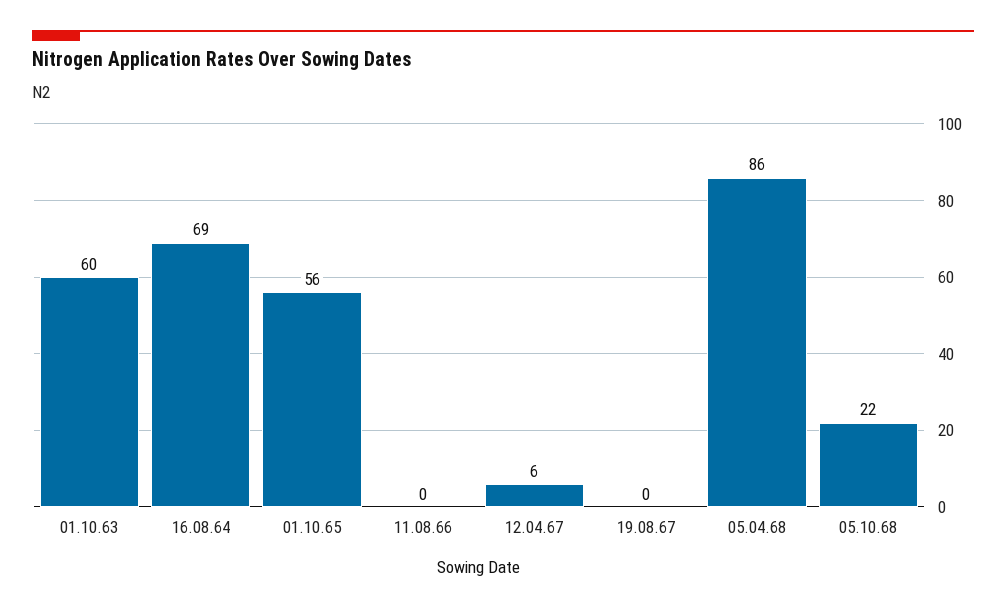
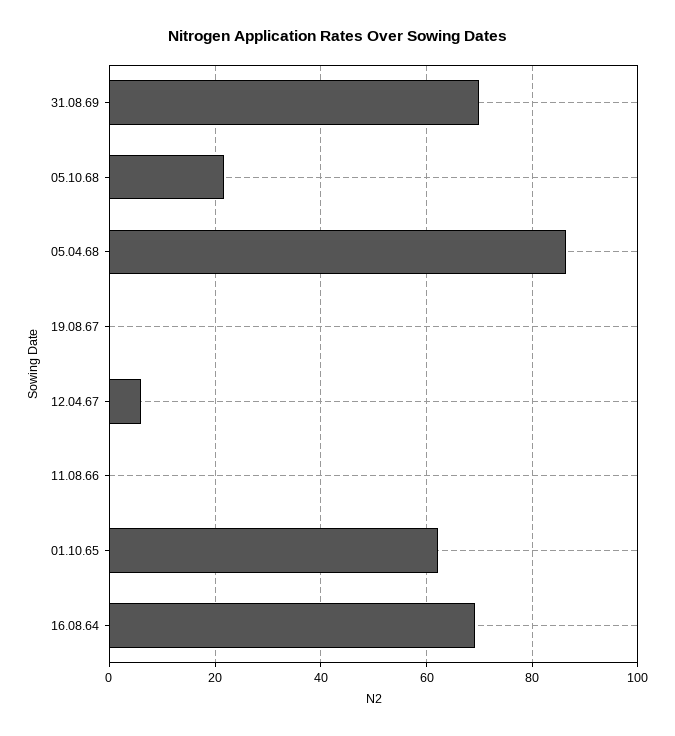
01.10.63: 60 -> none
01.10.65: 56 -> 62
31.08.69: none -> 70

